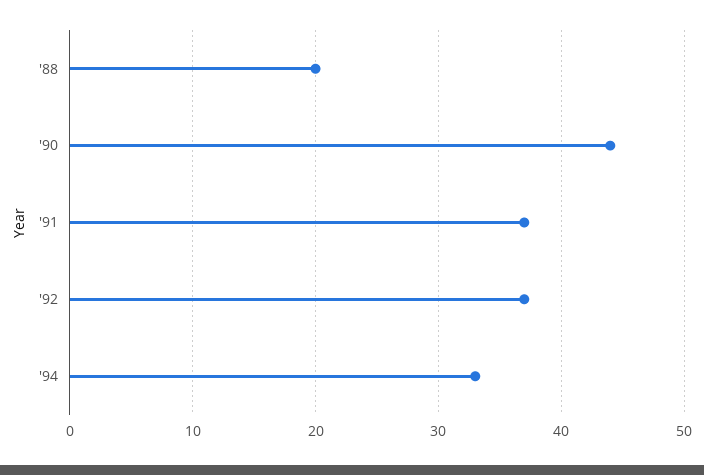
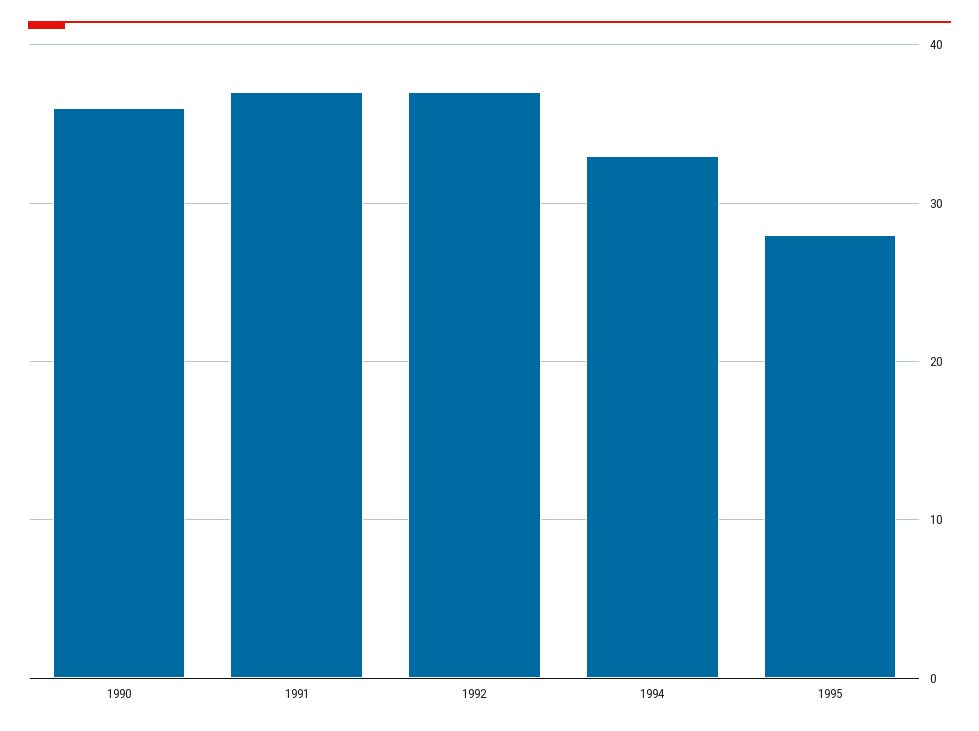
'88: 20 -> none
'90: 44 -> 36
1995: none -> 28

